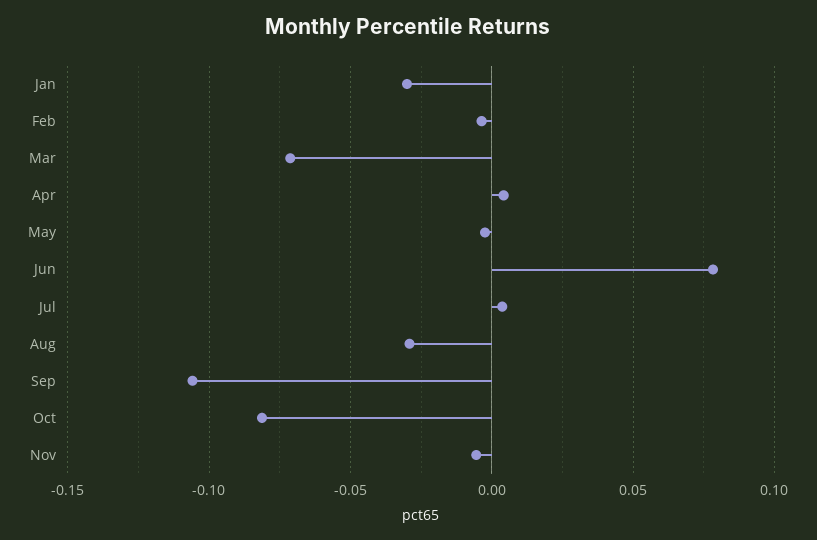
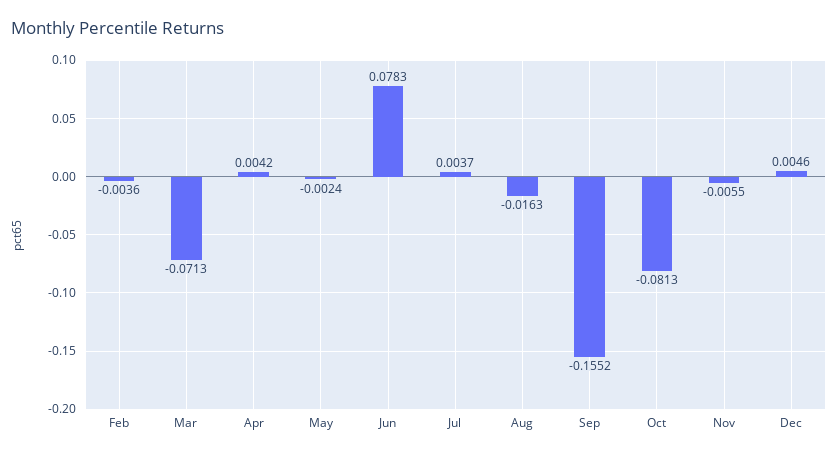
Jan: -0.03 -> none
Aug: -0.03 -> -0.0163
Sep: -0.105 -> -0.1552
Dec: none -> 0.0046

